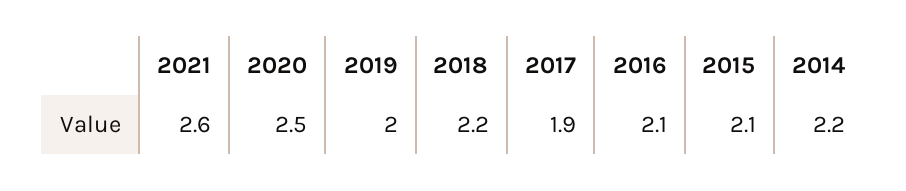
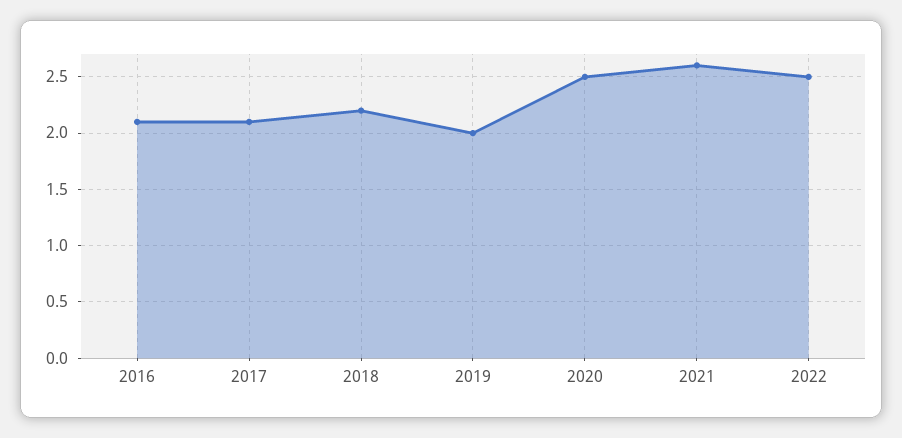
2017: 1.9 -> 2.1
2015: 2.1 -> none
2014: 2.2 -> none
2022: none -> 2.5

